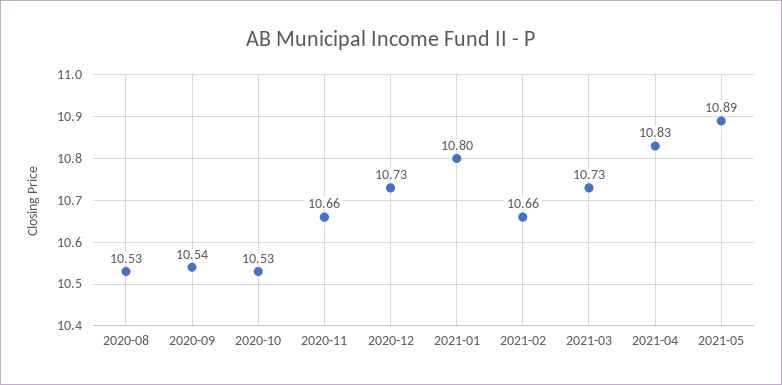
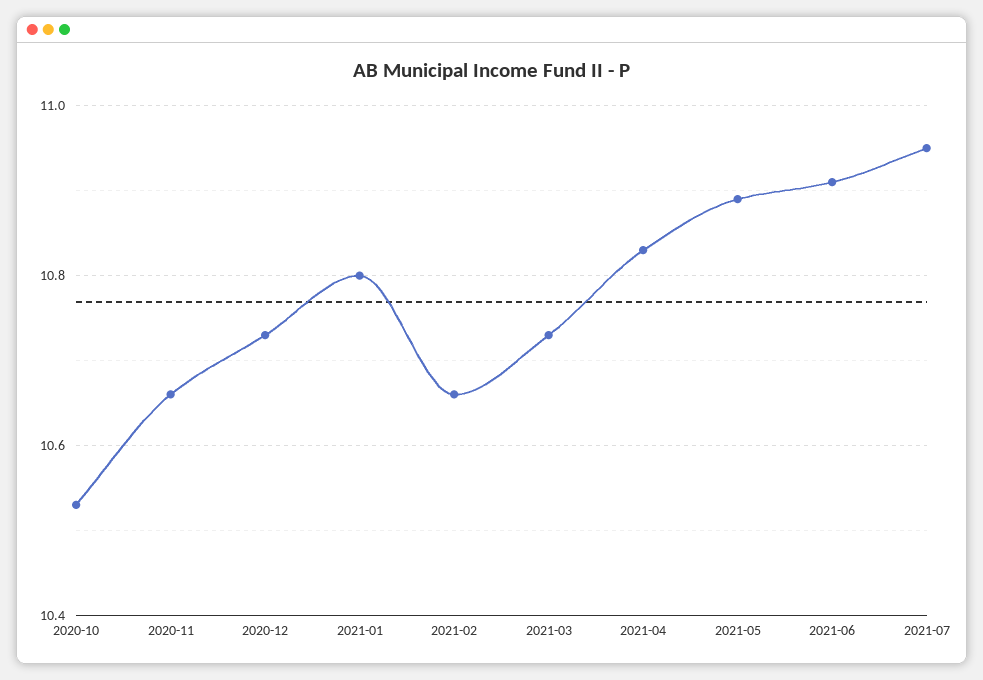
2020-08: 10.53 -> none
2020-09: 10.54 -> none
2021-06: none -> 10.9
2021-07: none -> 10.95

